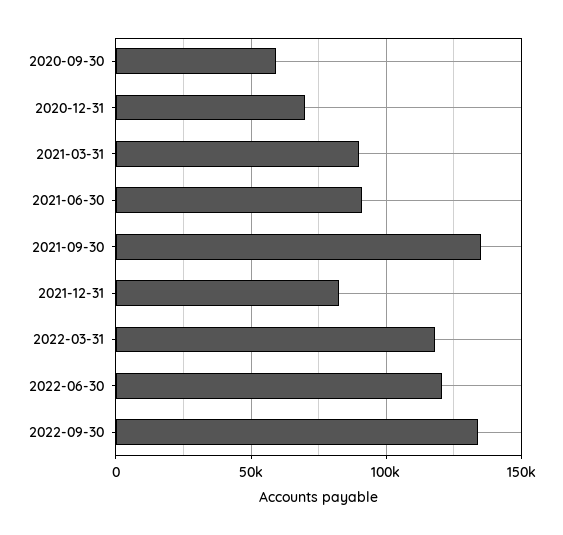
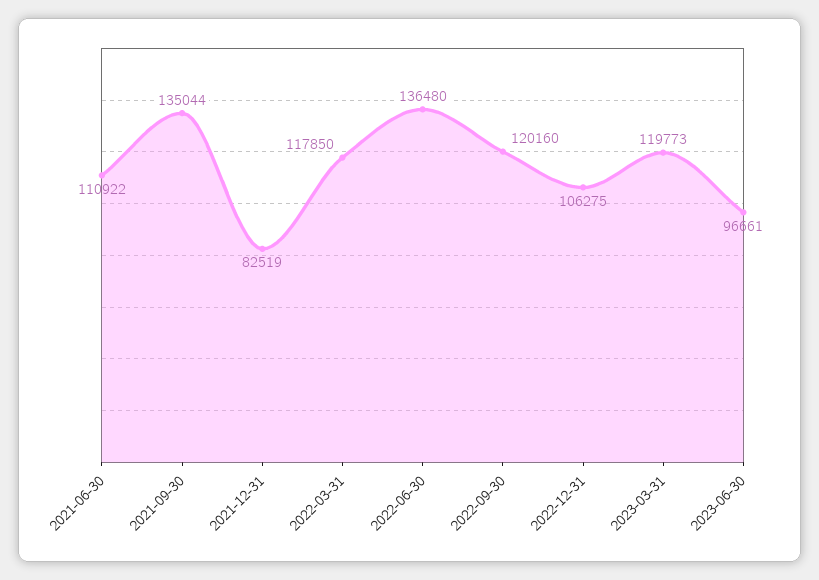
2020-09-30: 60000 -> none
2020-12-31: 70000 -> none
2021-03-31: 90000 -> none
2021-06-30: 90000 -> 110922
2022-06-30: 120000 -> 136480
2022-09-30: 135000 -> 120160
2022-12-31: none -> 106275
2023-03-31: none -> 119773
2023-06-30: none -> 96661

